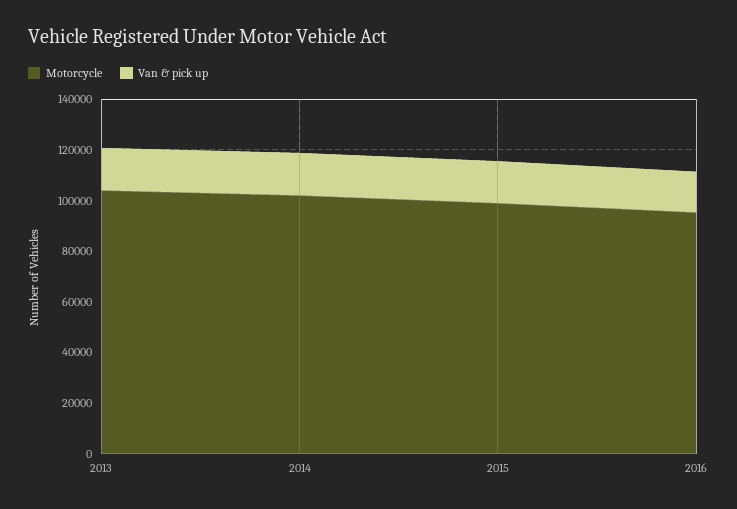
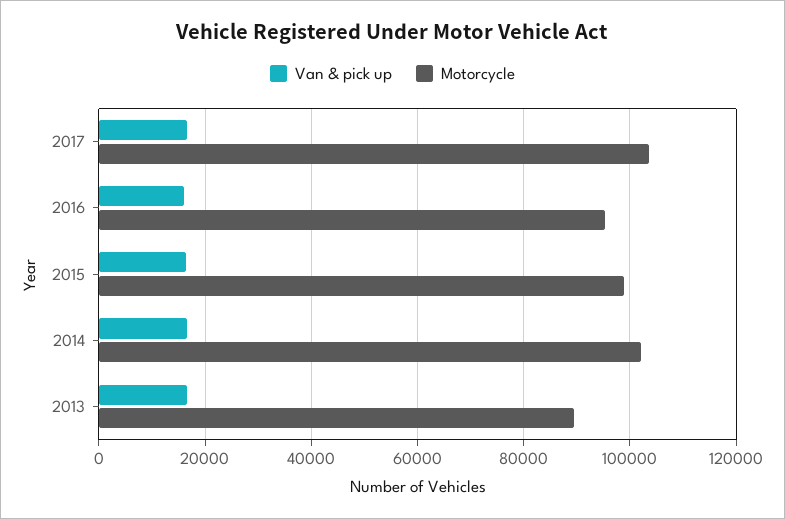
Motorcycle, 2013: 105000 -> 90000
Van & pick up, 2017: none -> 16000
Motorcycle, 2017: none -> 104000

